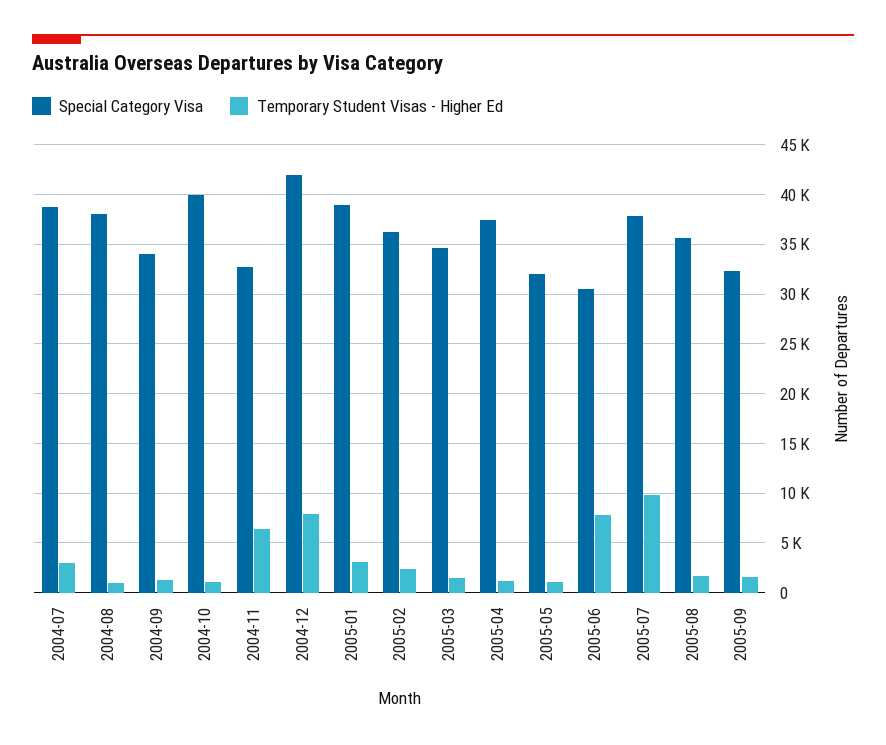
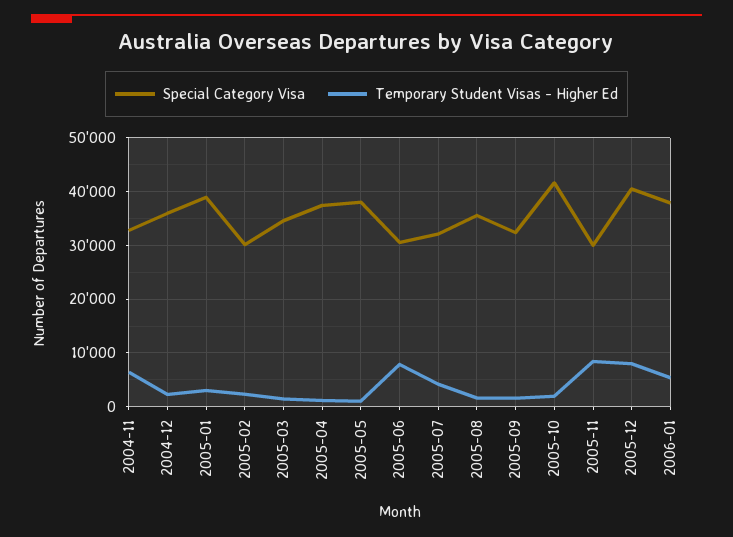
Special Category Visa, 2004-07: 39000 -> none
Temporary Student Visas - Higher Ed, 2004-07: 3000 -> none
Special Category Visa, 2004-08: 38000 -> none
Temporary Student Visas - Higher Ed, 2004-08: 1000 -> none
Special Category Visa, 2004-09: 34000 -> none
Temporary Student Visas - Higher Ed, 2004-09: 1000 -> none
Special Category Visa, 2004-10: 40000 -> none
Temporary Student Visas - Higher Ed, 2004-10: 1000 -> none
Special Category Visa, 2004-12: 42000 -> 36000
Temporary Student Visas - Higher Ed, 2004-12: 8000 -> 2000
Special Category Visa, 2005-02: 36000 -> 30000
Special Category Visa, 2005-05: 32000 -> 38000
Special Category Visa, 2005-07: 38000 -> 32000
Temporary Student Visas - Higher Ed, 2005-07: 10000 -> 4000
Special Category Visa, 2005-10: none -> 42000
Temporary Student Visas - Higher Ed, 2005-10: none -> 2000
Special Category Visa, 2005-11: none -> 30000
Temporary Student Visas - Higher Ed, 2005-11: none -> 8000
Special Category Visa, 2005-12: none -> 40000
Temporary Student Visas - Higher Ed, 2005-12: none -> 8000
Special Category Visa, 2006-01: none -> 38000
Temporary Student Visas - Higher Ed, 2006-01: none -> 6000

